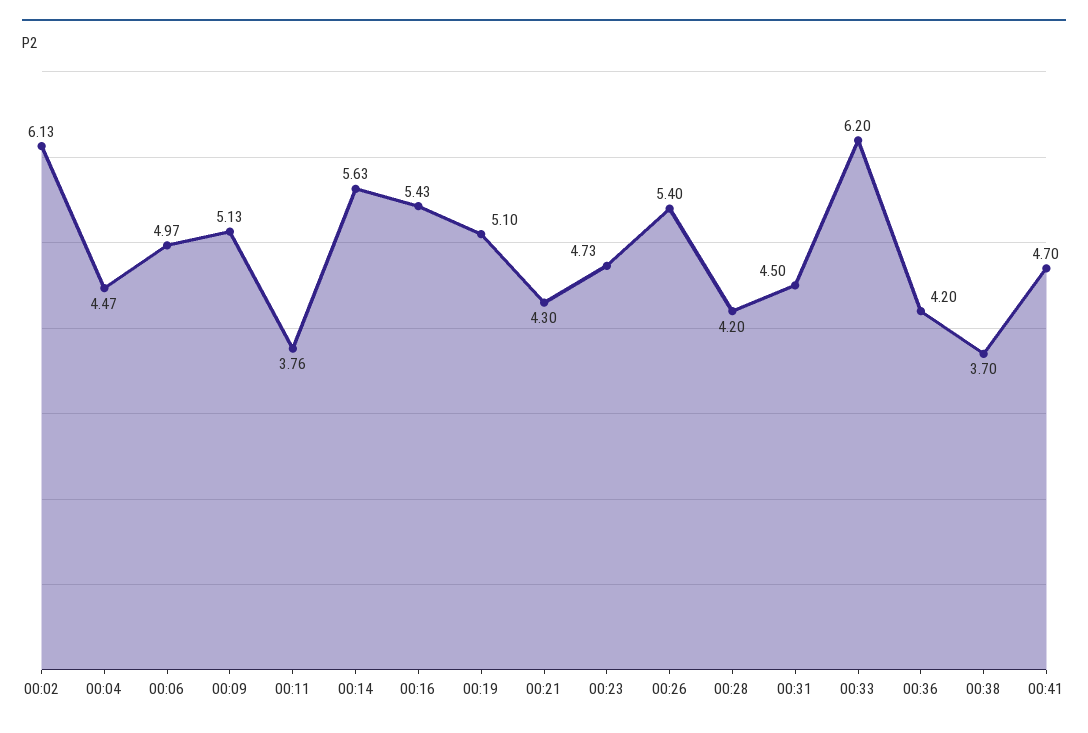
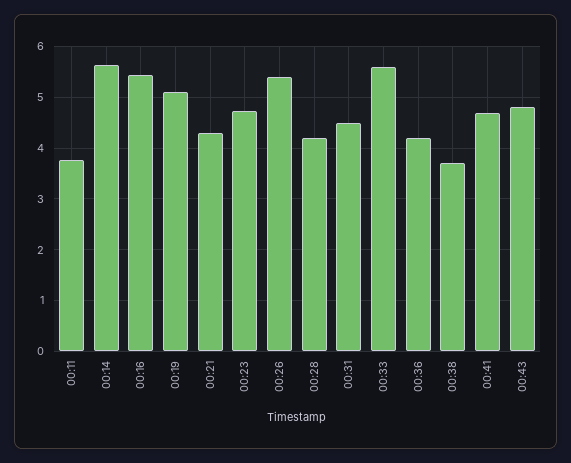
00:02: 6.13 -> none
00:04: 4.47 -> none
00:06: 4.97 -> none
00:09: 5.13 -> none
00:33: 6.2 -> 5.6
00:43: none -> 4.8

